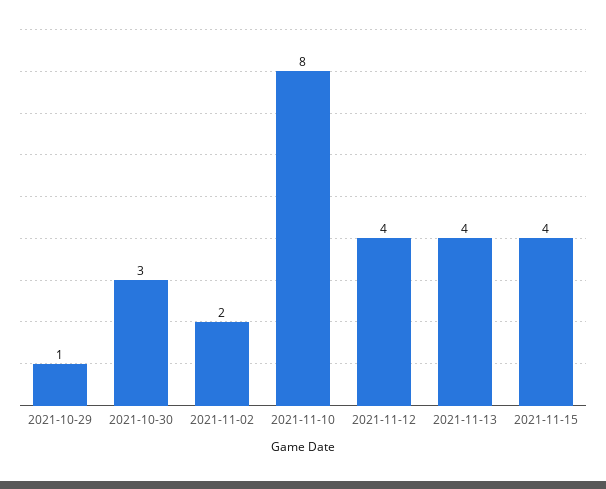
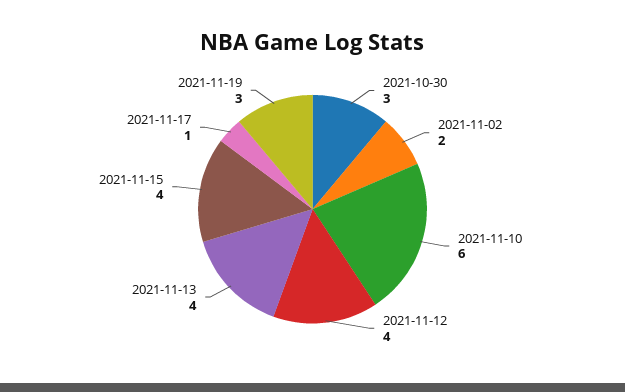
2021-10-29: 1 -> none
2021-11-10: 8 -> 6
2021-11-17: none -> 1
2021-11-19: none -> 3

